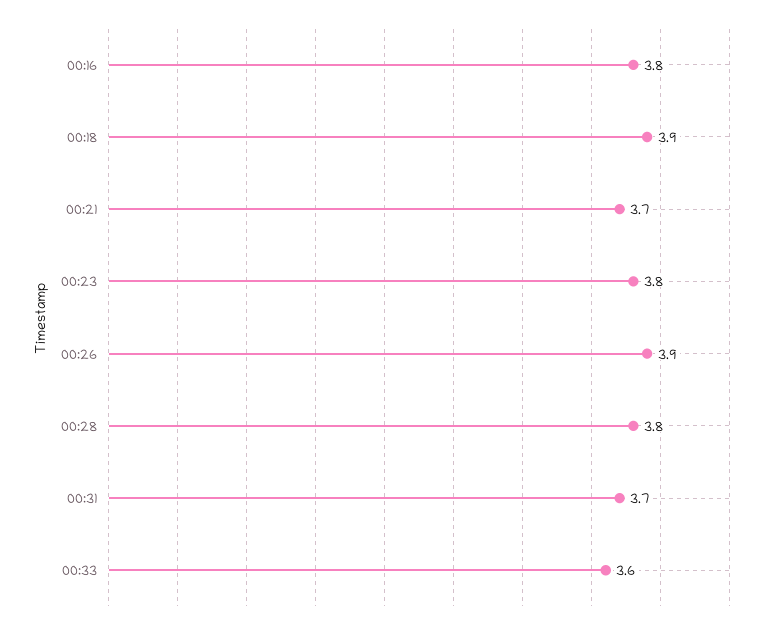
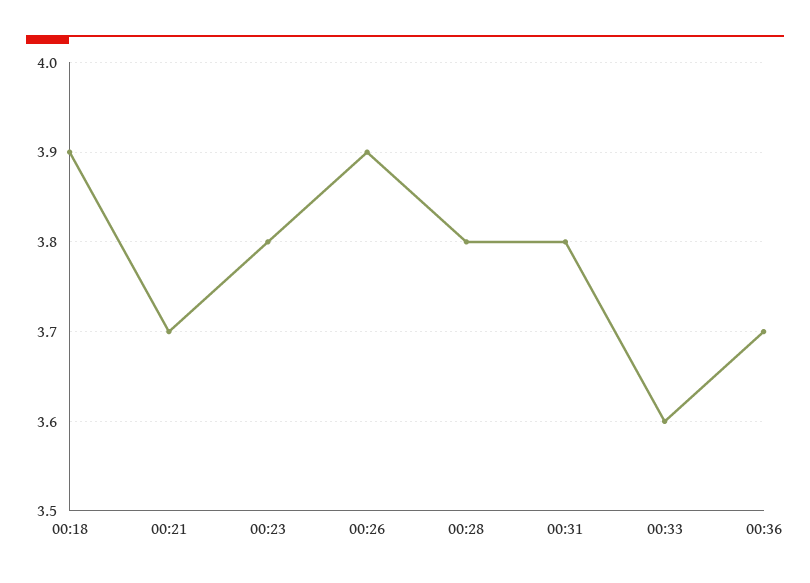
00:16: 3.8 -> none
00:31: 3.7 -> 3.8
00:36: none -> 3.7

